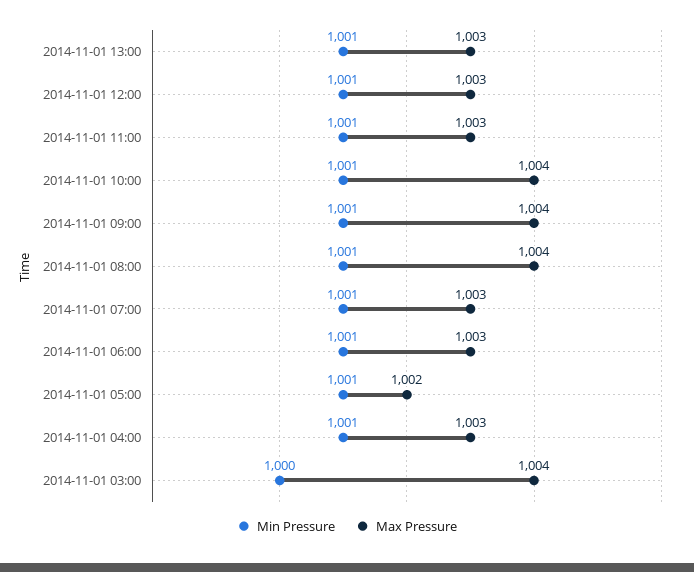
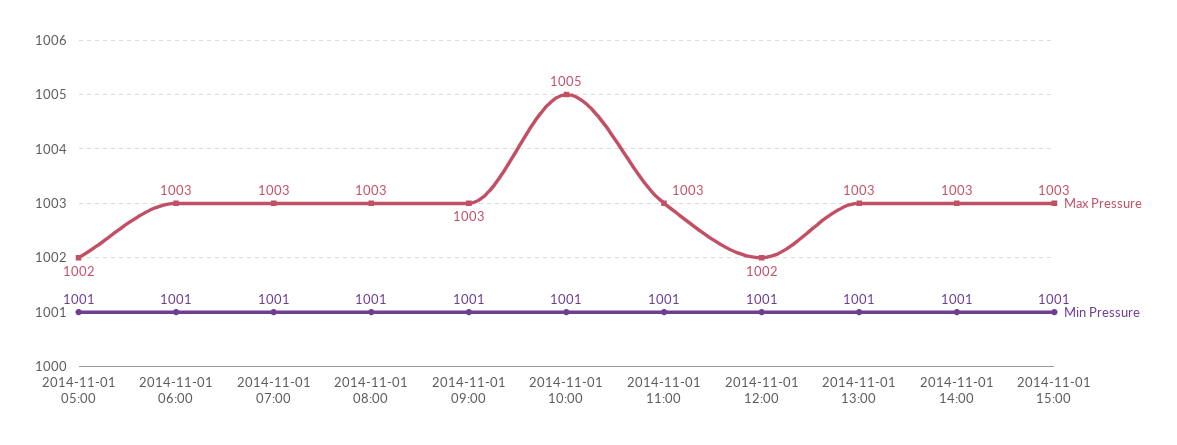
Max Pressure, 2014-11-01 12:00: 1003 -> 1002
Max Pressure, 2014-11-01 10:00: 1004 -> 1005
Max Pressure, 2014-11-01 09:00: 1004 -> 1003
Max Pressure, 2014-11-01 08:00: 1004 -> 1003
Min Pressure, 2014-11-01 04:00: 1001 -> none
Max Pressure, 2014-11-01 04:00: 1003 -> none
Min Pressure, 2014-11-01 03:00: 1000 -> none
Max Pressure, 2014-11-01 03:00: 1004 -> none
Max Pressure, 2014-11-01 14:00: none -> 1003
Min Pressure, 2014-11-01 14:00: none -> 1001
Max Pressure, 2014-11-01 15:00: none -> 1003
Min Pressure, 2014-11-01 15:00: none -> 1001

